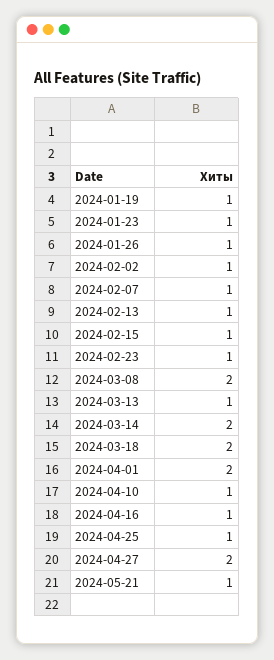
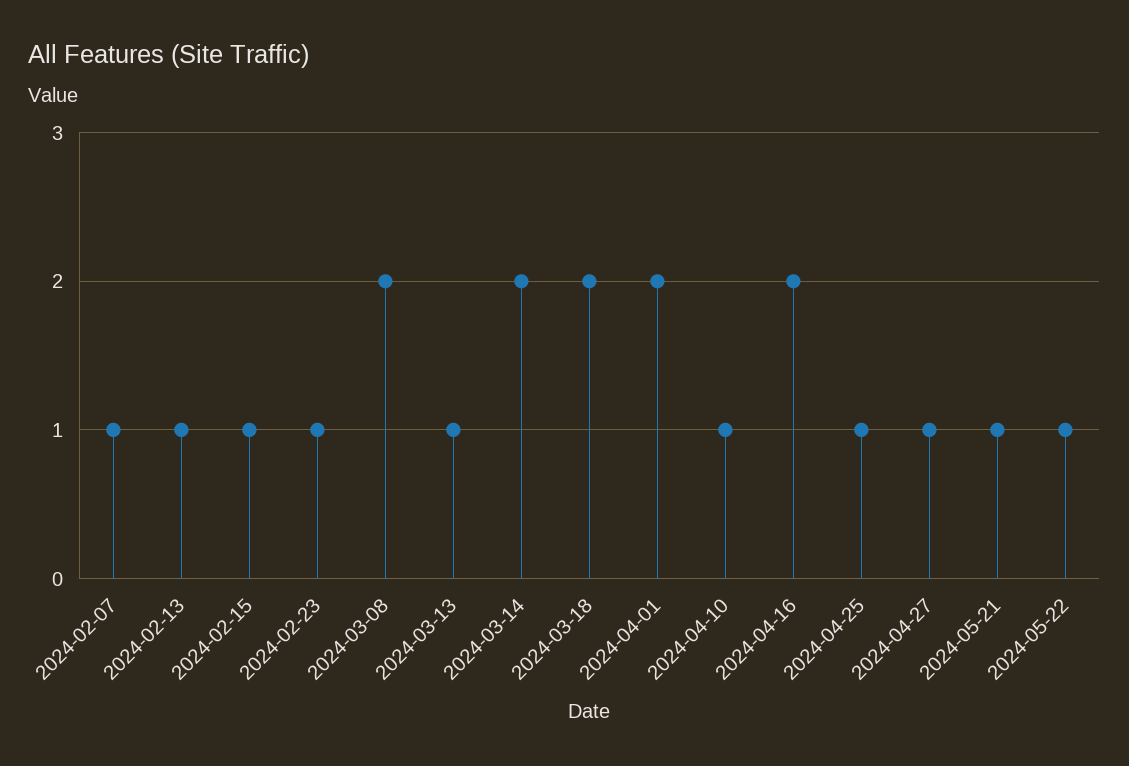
2024-01-19: 1 -> none
2024-01-23: 1 -> none
2024-01-26: 1 -> none
2024-02-02: 1 -> none
2024-04-16: 1 -> 2
2024-04-27: 2 -> 1
2024-05-22: none -> 1

